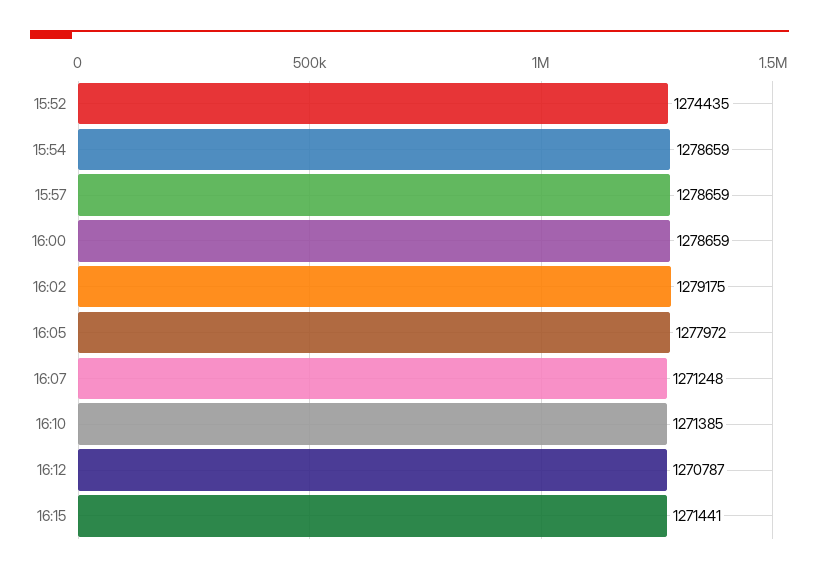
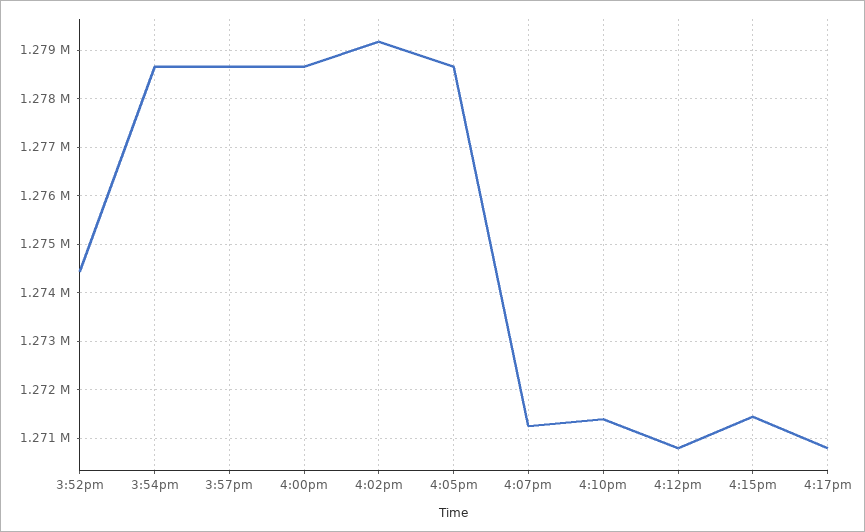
16:05: 1277972 -> 1278600
4:17pm: none -> 1270800

